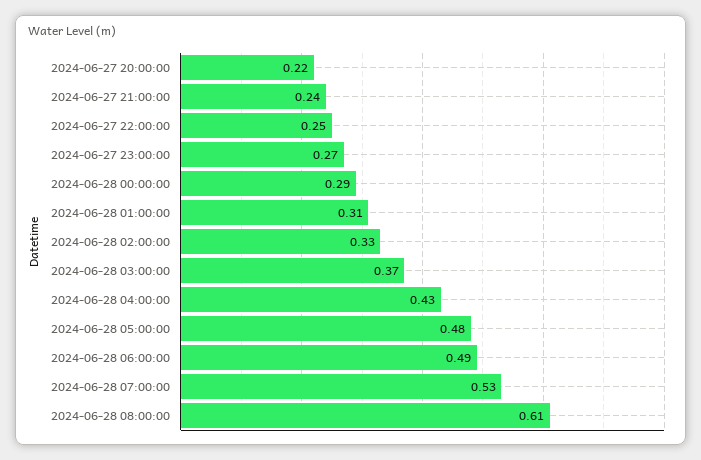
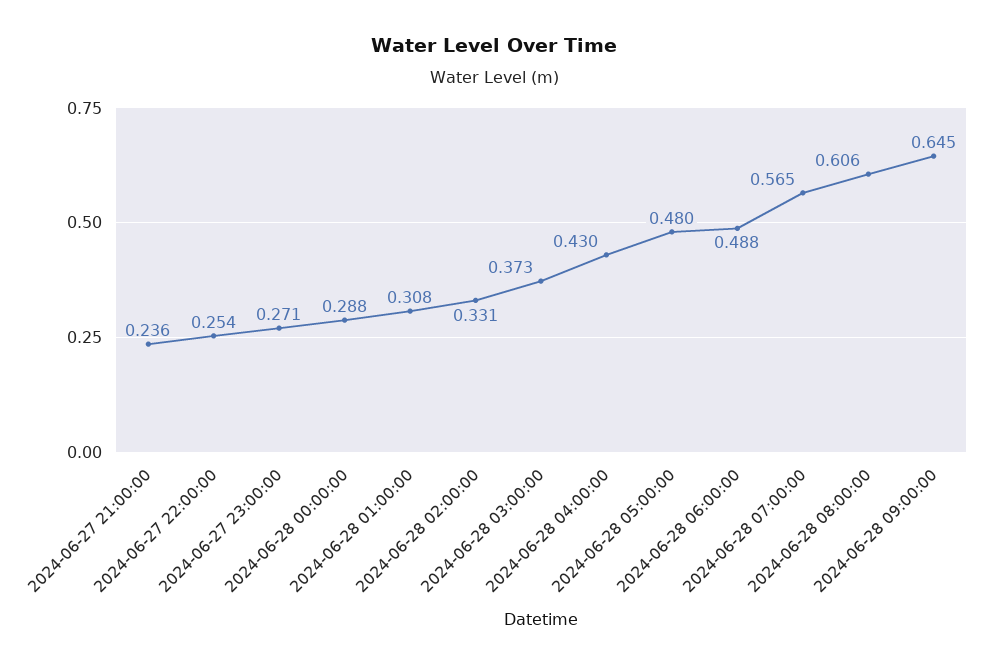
2024-06-27 20:00:00: 0.22 -> none
2024-06-28 07:00:00: 0.53 -> 0.565
2024-06-28 09:00:00: none -> 0.645

